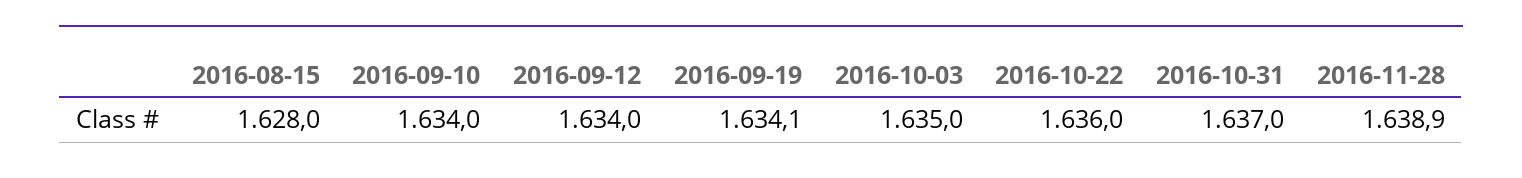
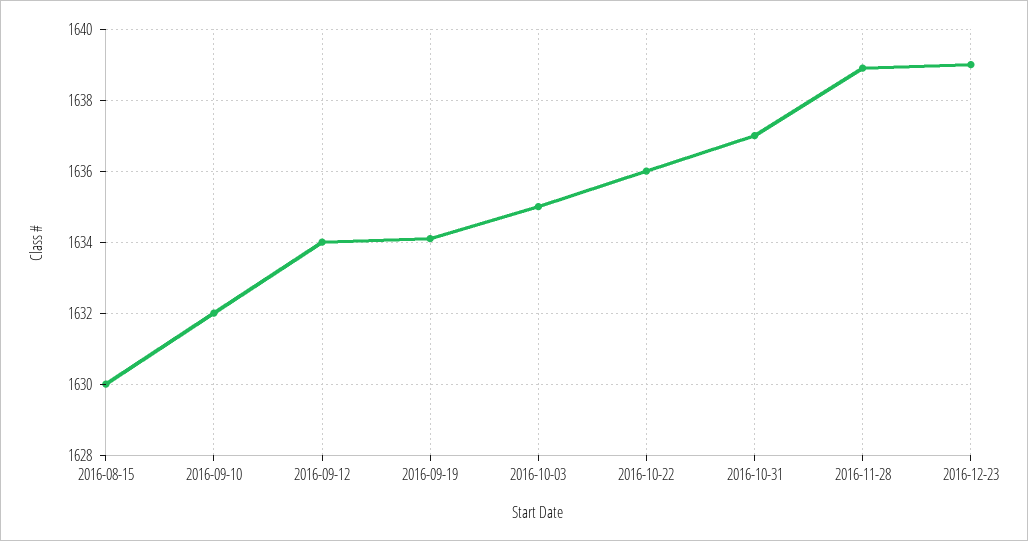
2016-08-15: 1628 -> 1630
2016-09-10: 1634 -> 1632
2016-12-23: none -> 1639

